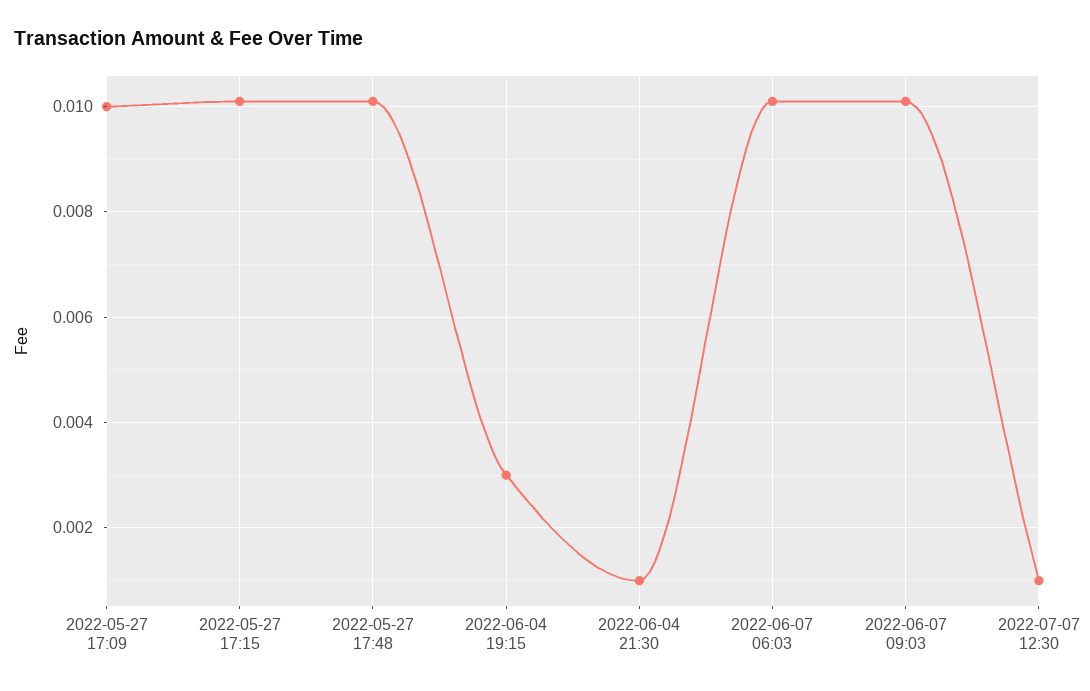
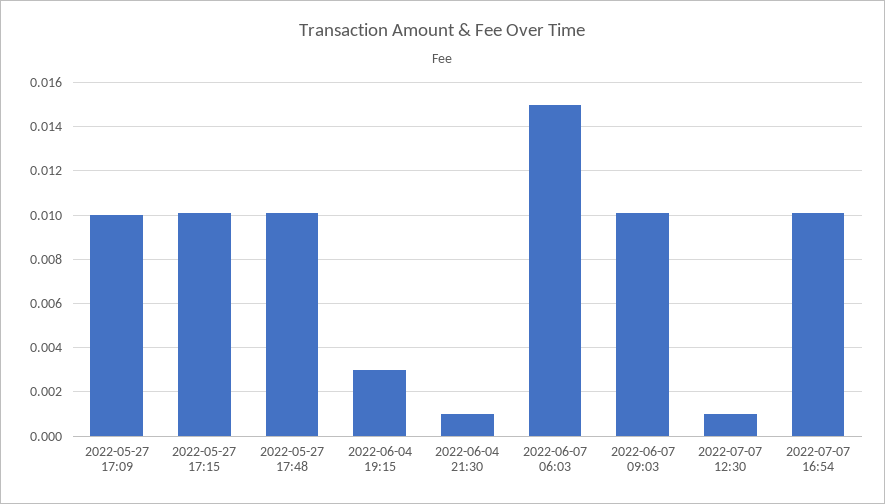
2022-06-07 06:03: 0.01 -> 0.015
2022-07-07 16:54: none -> 0.01

